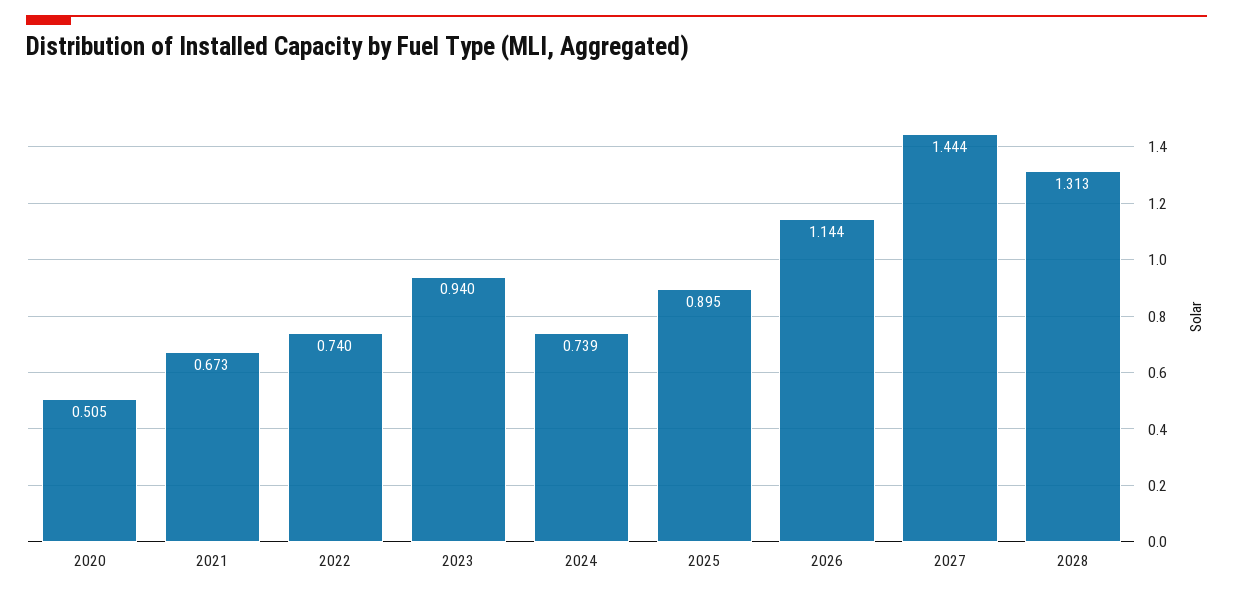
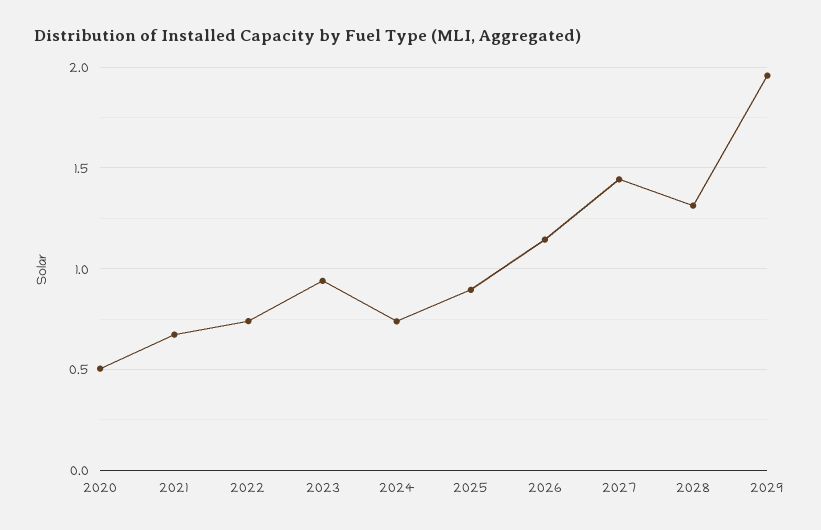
2029: none -> 1.95

